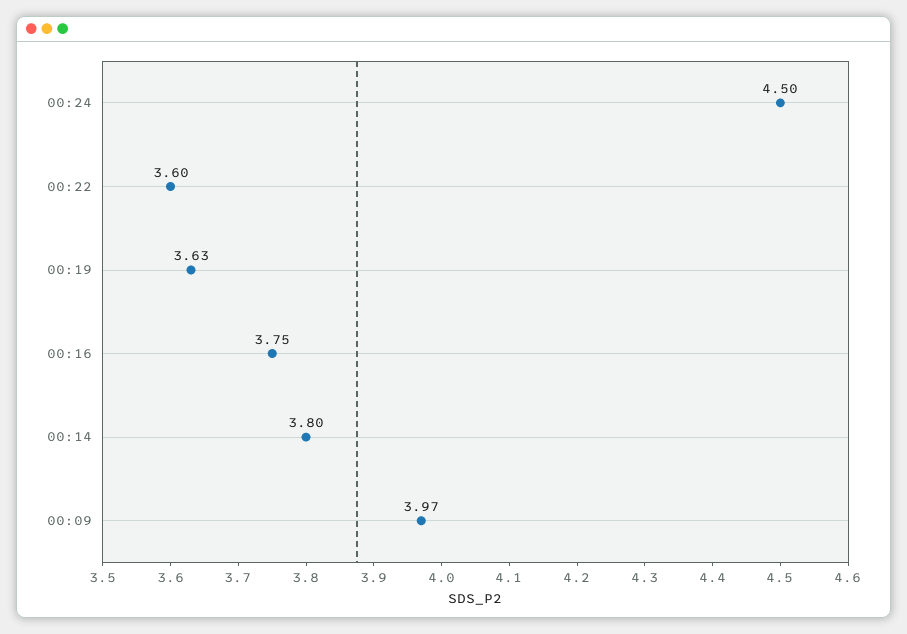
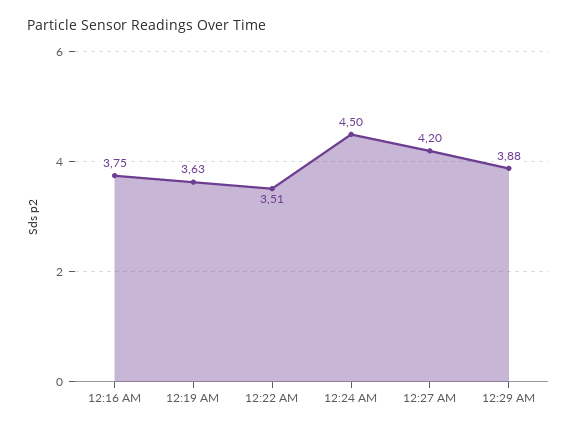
00:22: 3.6 -> 3.51
00:14: 3.8 -> none
00:09: 3.97 -> none
12:27 AM: none -> 4.2
12:29 AM: none -> 3.88

